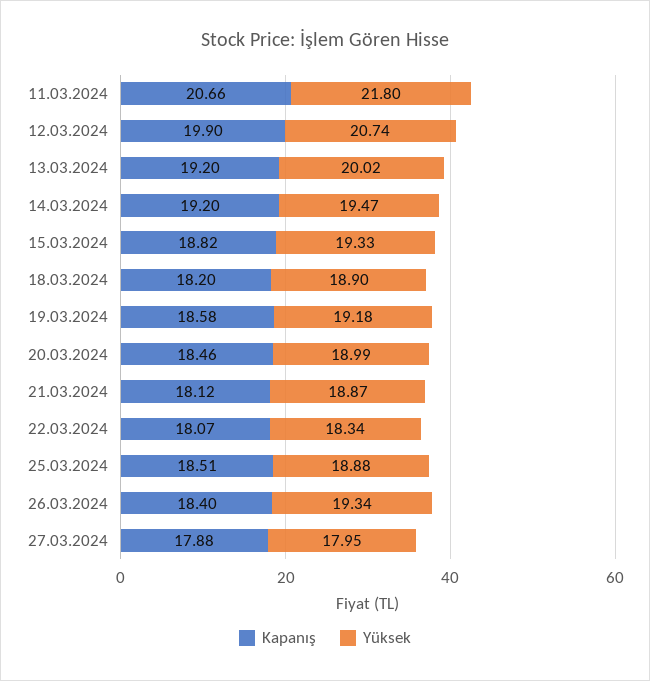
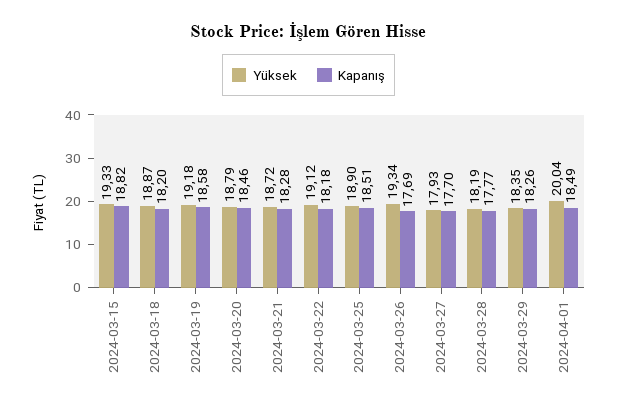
Kapanış, 11.03.2024: 20.66 -> none
Yüksek, 11.03.2024: 21.8 -> none
Kapanış, 12.03.2024: 19.9 -> none
Yüksek, 12.03.2024: 20.74 -> none
Kapanış, 13.03.2024: 19.2 -> none
Yüksek, 13.03.2024: 20.02 -> none
Kapanış, 14.03.2024: 19.2 -> none
Yüksek, 14.03.2024: 19.47 -> none
Yüksek, 18.03.2024: 18.9 -> 18.87
Yüksek, 20.03.2024: 18.99 -> 18.79
Kapanış, 21.03.2024: 18.12 -> 18.28
Yüksek, 21.03.2024: 18.87 -> 18.72
Kapanış, 22.03.2024: 18.07 -> 18.18
Yüksek, 22.03.2024: 18.34 -> 19.12
Yüksek, 25.03.2024: 18.88 -> 18.9
Kapanış, 26.03.2024: 18.4 -> 17.69
Kapanış, 27.03.2024: 17.88 -> 17.7
Yüksek, 27.03.2024: 17.95 -> 17.93
Yüksek, 2024-03-28: none -> 18.19
Kapanış, 2024-03-28: none -> 17.77
Yüksek, 2024-03-29: none -> 18.35
Kapanış, 2024-03-29: none -> 18.26
Yüksek, 2024-04-01: none -> 20.04
Kapanış, 2024-04-01: none -> 18.49

